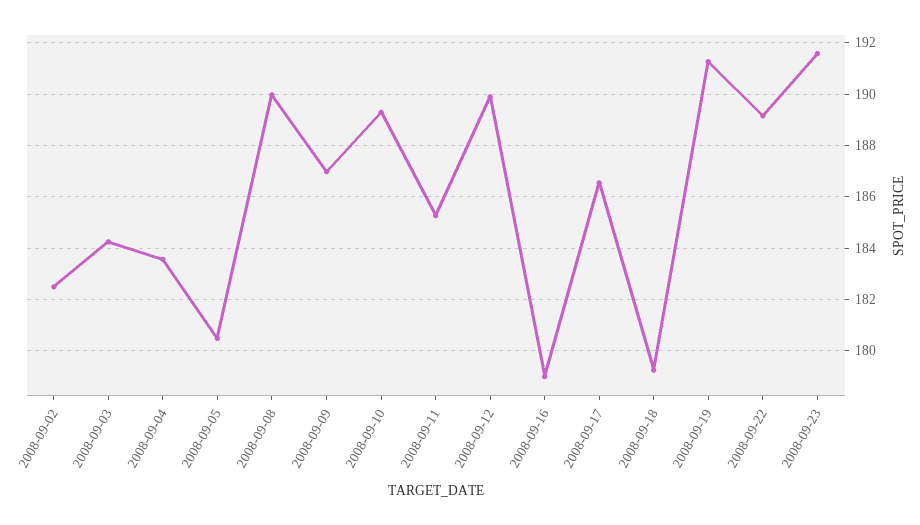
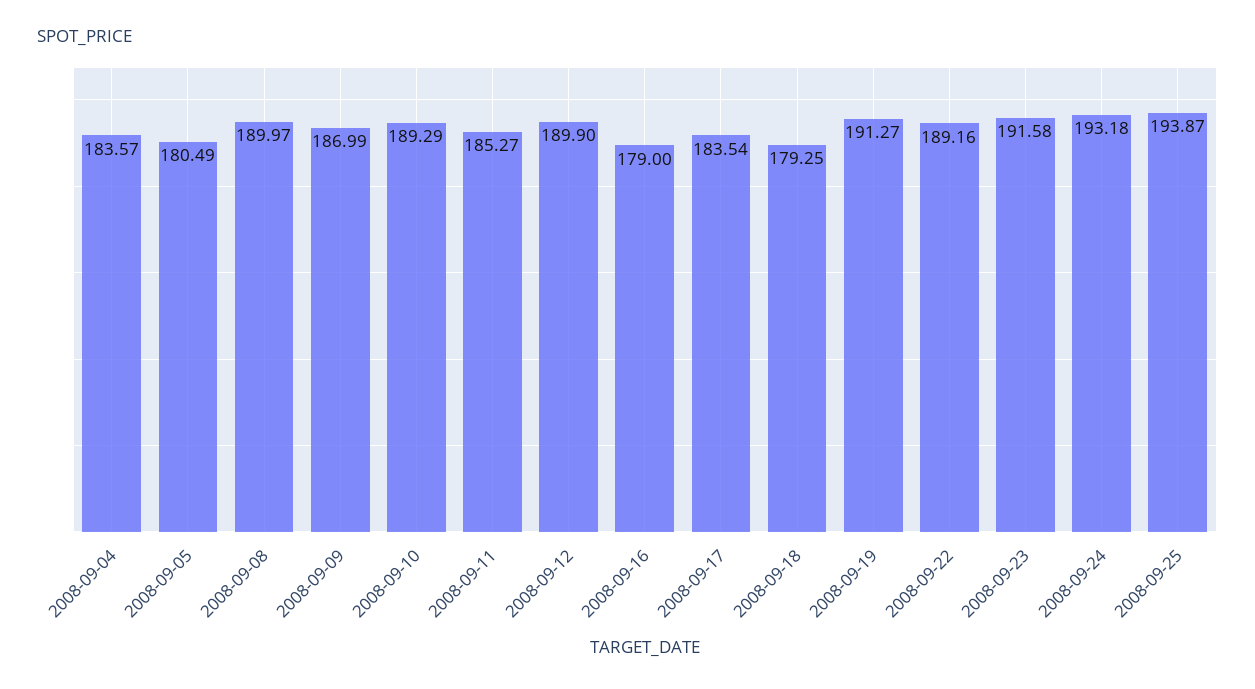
2008-09-02: 182.5 -> none
2008-09-03: 184.25 -> none
2008-09-17: 186.5 -> 183.54
2008-09-24: none -> 193.18
2008-09-25: none -> 193.87

